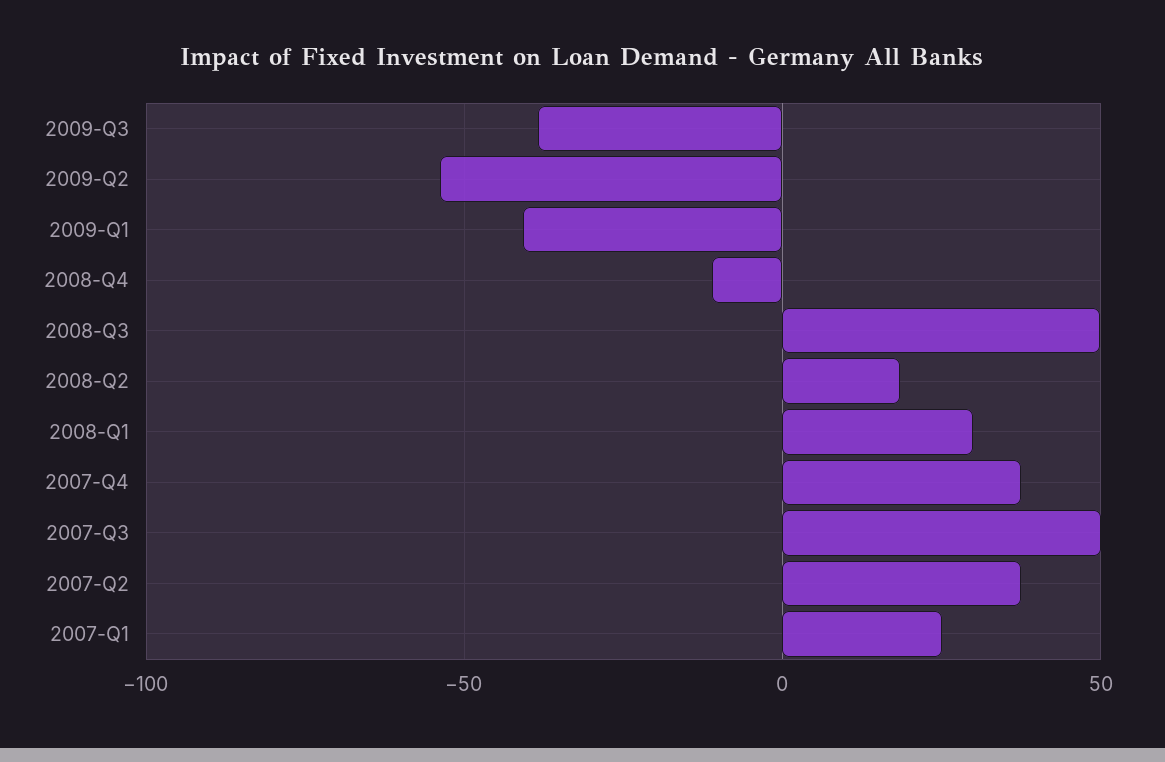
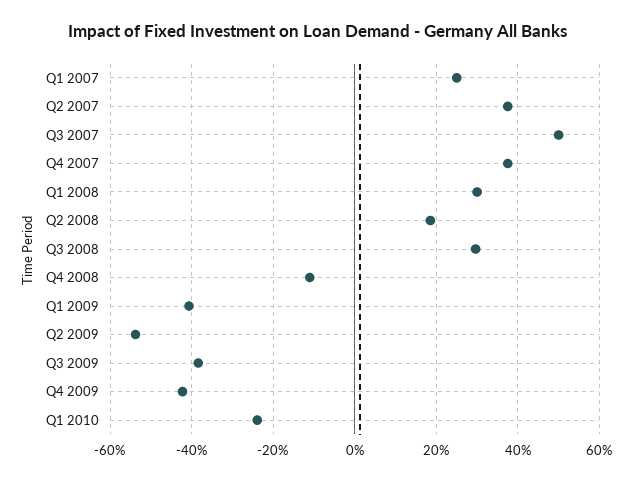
2008-Q3: 50 -> 30
Q4 2009: none -> -42
Q1 2010: none -> -24

